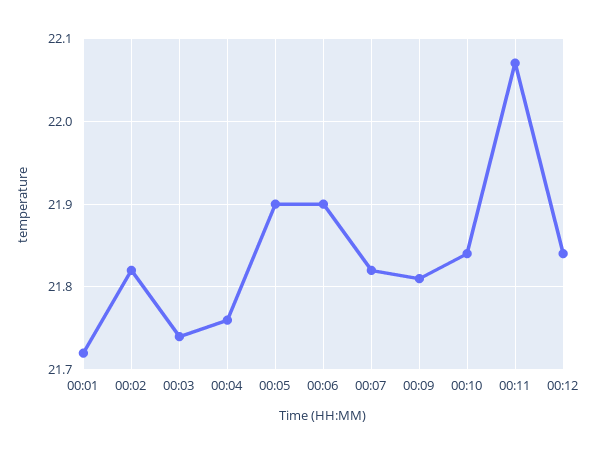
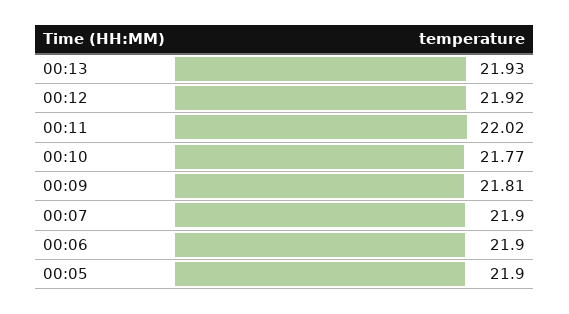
00:01: 21.72 -> none
00:02: 21.82 -> none
00:03: 21.74 -> none
00:04: 21.76 -> none
00:07: 21.82 -> 21.9
00:10: 21.84 -> 21.77
00:11: 22.07 -> 22.02
00:12: 21.84 -> 21.92
00:13: none -> 21.93

